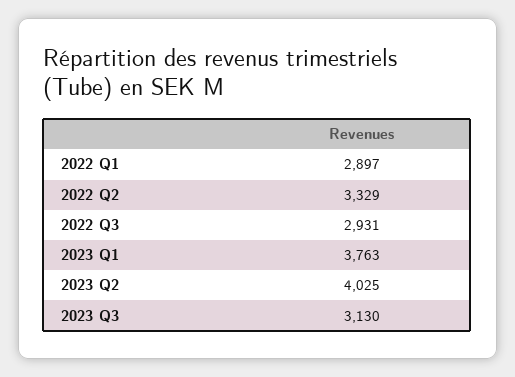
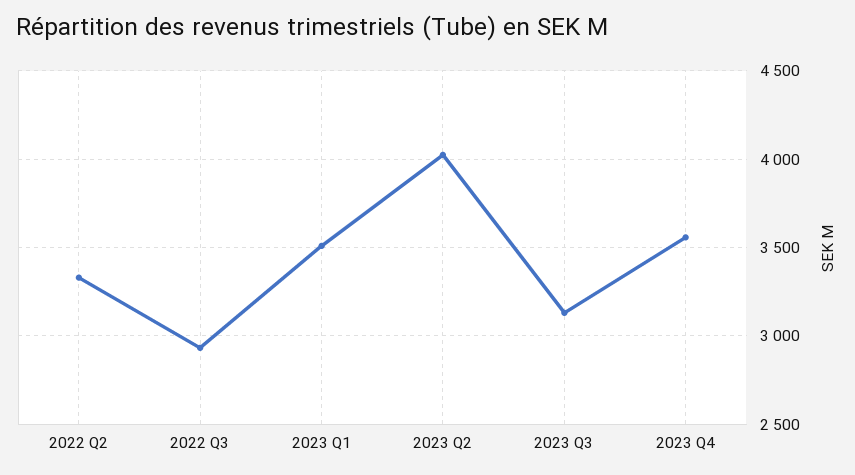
2022 Q1: 2897 -> none
2023 Q1: 3763 -> 3500
2023 Q4: none -> 3550

